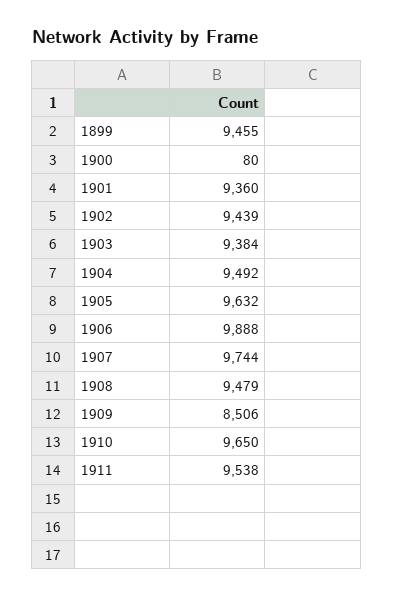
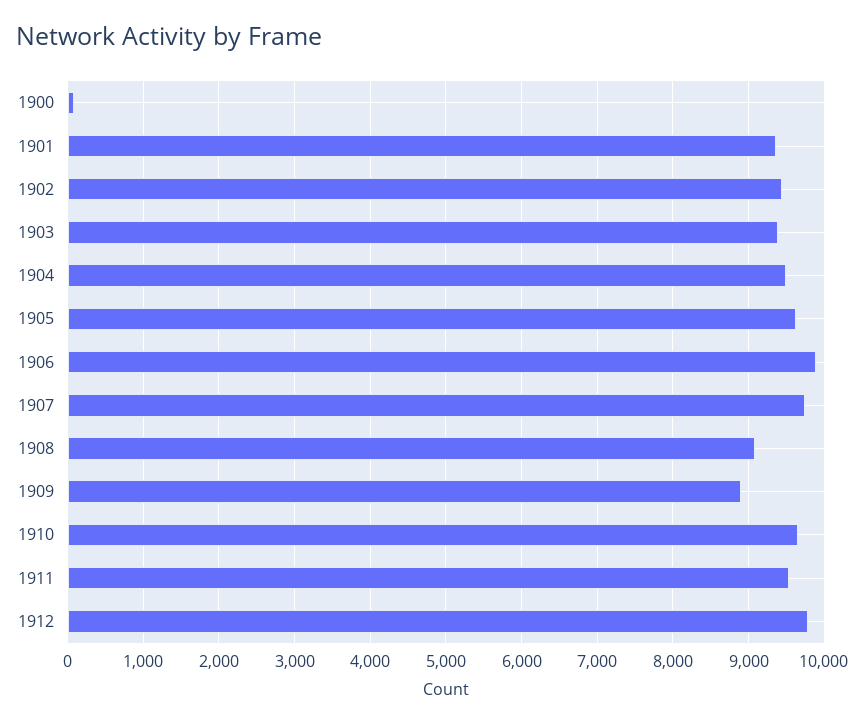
1899: 9455 -> none
1908: 9479 -> 9100
1909: 8506 -> 8900
1912: none -> 9800

